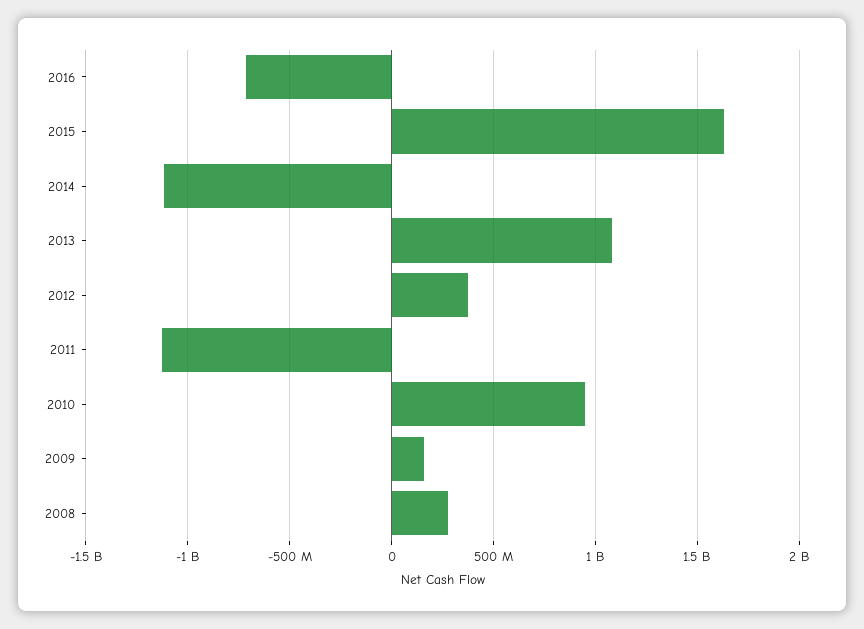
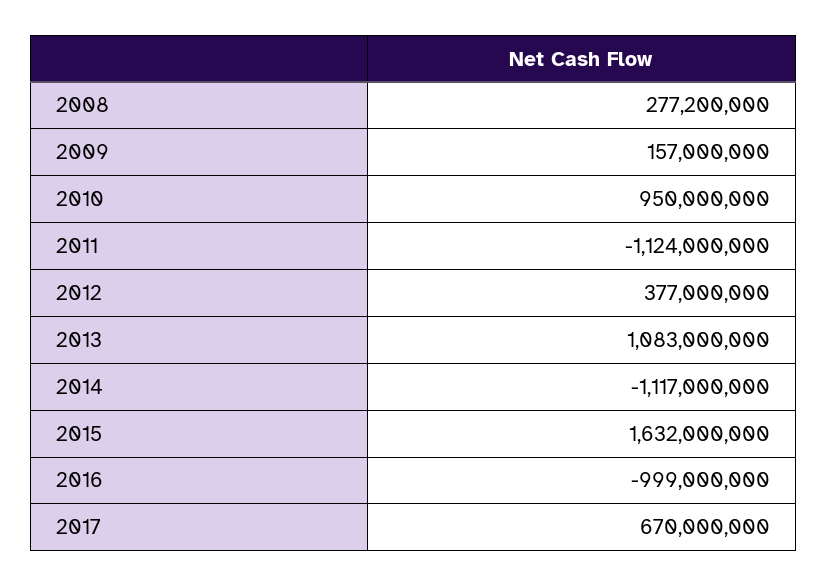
2016: -700000000 -> -999000000
2017: none -> 670000000

